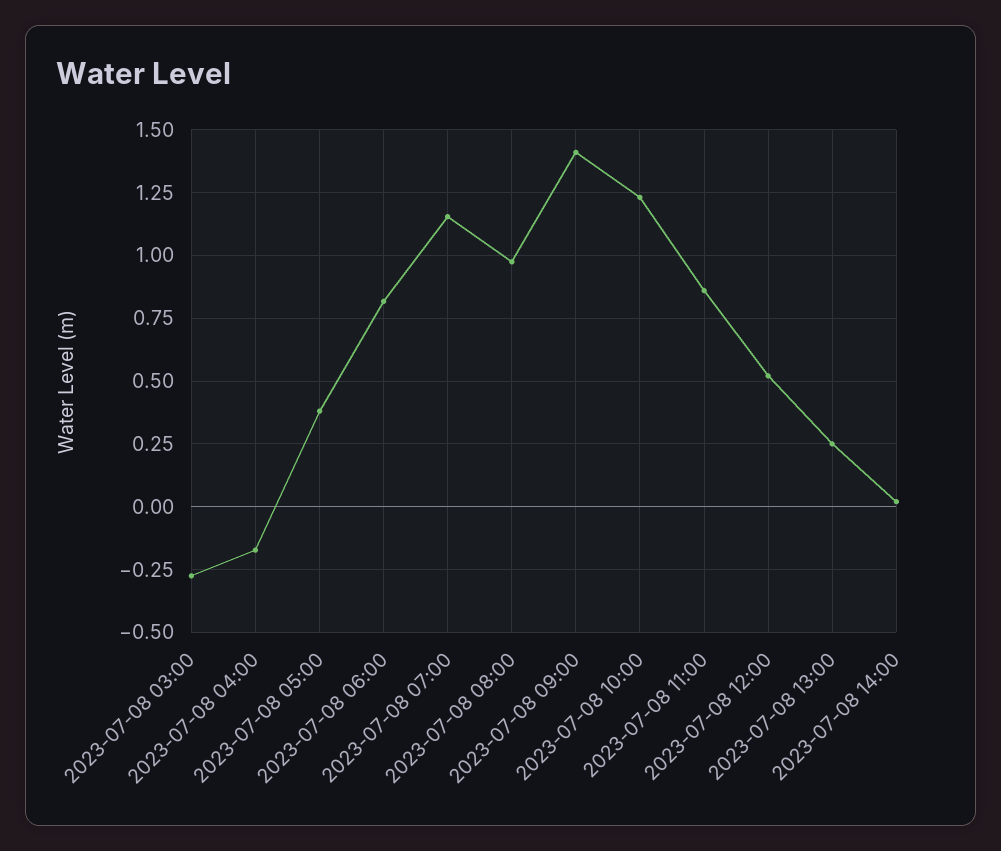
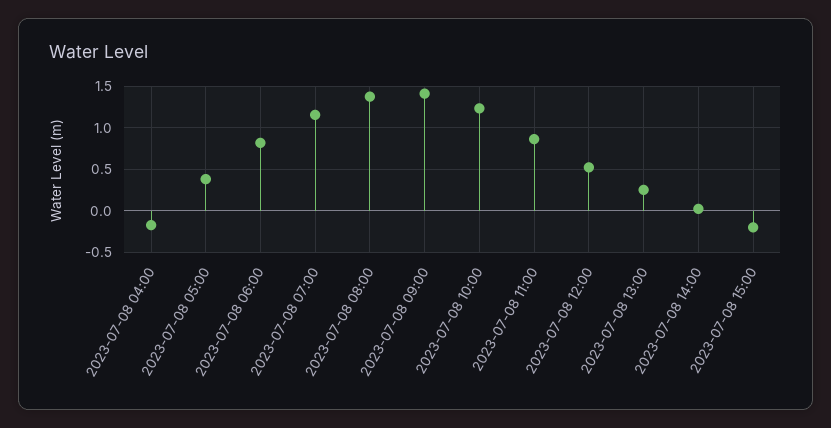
2023-07-08 03:00: -0.275 -> none
2023-07-08 08:00: 0.975 -> 1.4
2023-07-08 15:00: none -> -0.2

